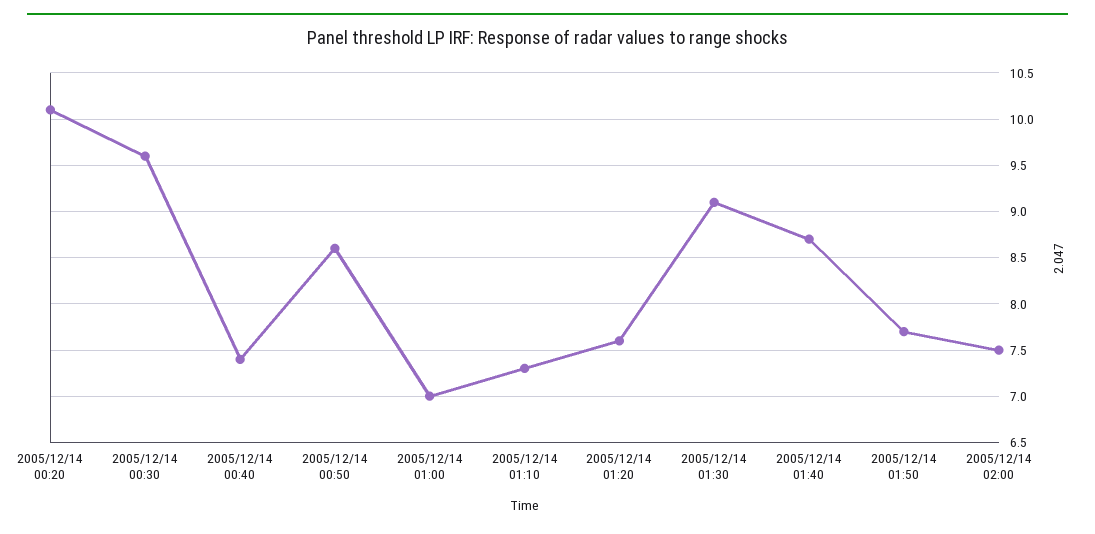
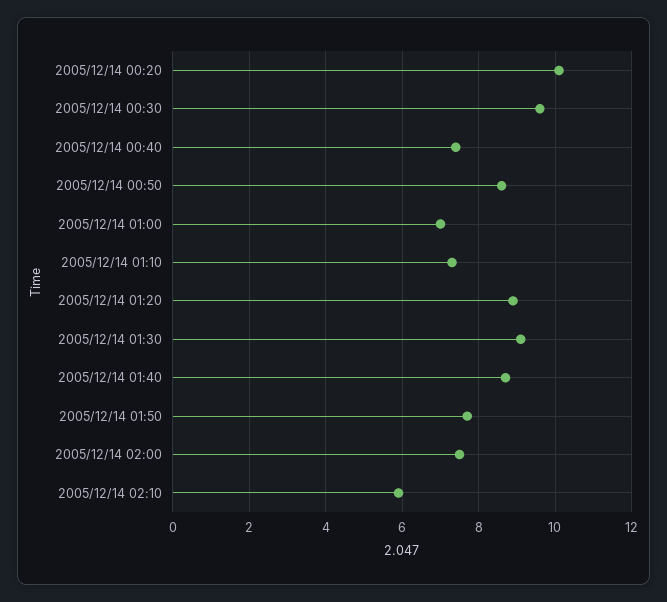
2005/12/14 01:20: 7.6 -> 9
2005/12/14 02:10: none -> 6

